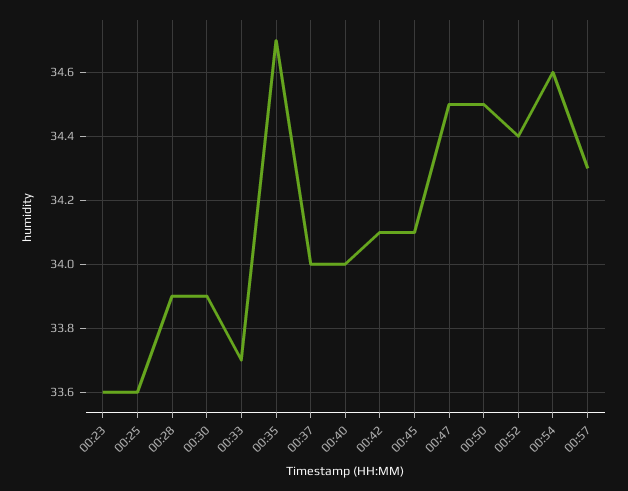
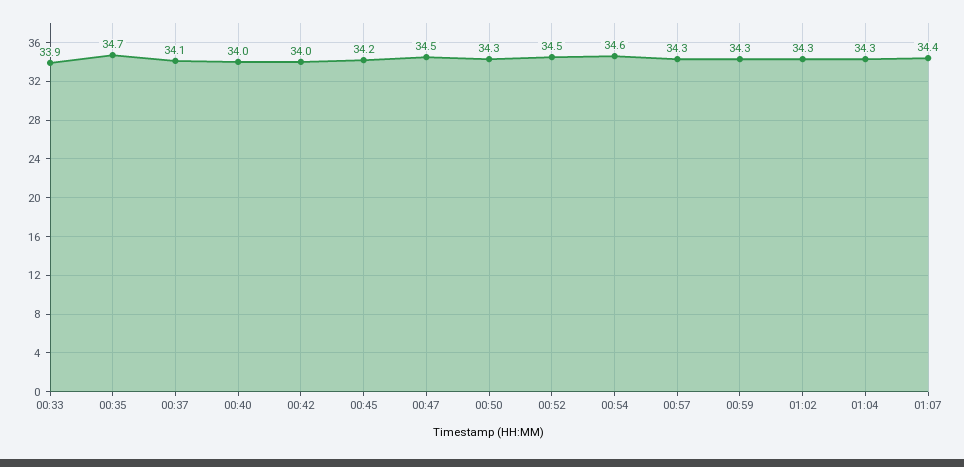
00:23: 33.6 -> none
00:25: 33.6 -> none
00:28: 33.9 -> none
00:30: 33.9 -> none
00:33: 33.7 -> 33.9
00:37: 34 -> 34.1
00:42: 34.1 -> 34
00:45: 34.1 -> 34.2
00:50: 34.5 -> 34.3
00:52: 34.4 -> 34.5
00:59: none -> 34.3
01:02: none -> 34.3
01:04: none -> 34.3
01:07: none -> 34.4

